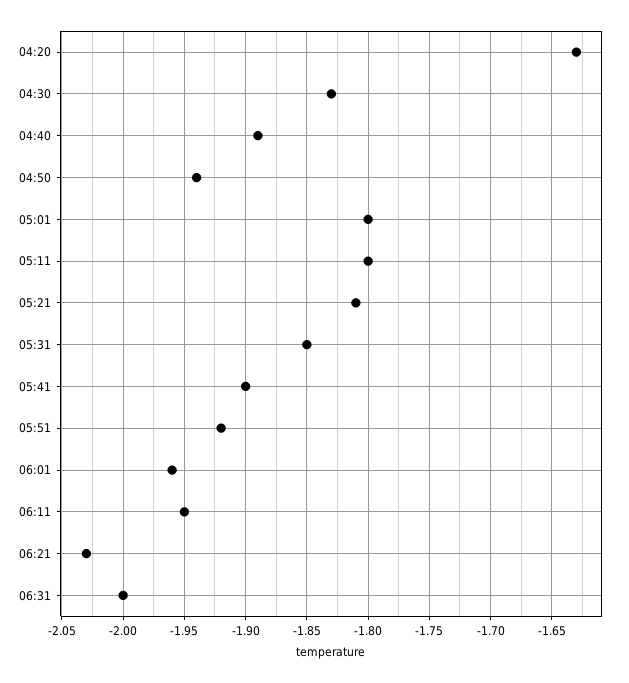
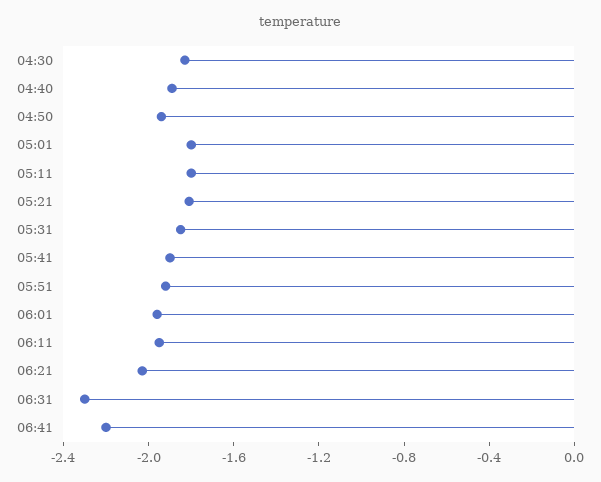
04:20: -1.63 -> none
06:31: -2 -> -2.3
06:41: none -> -2.2

